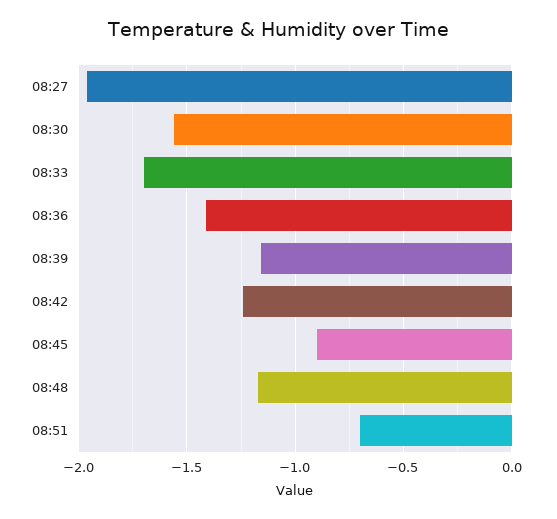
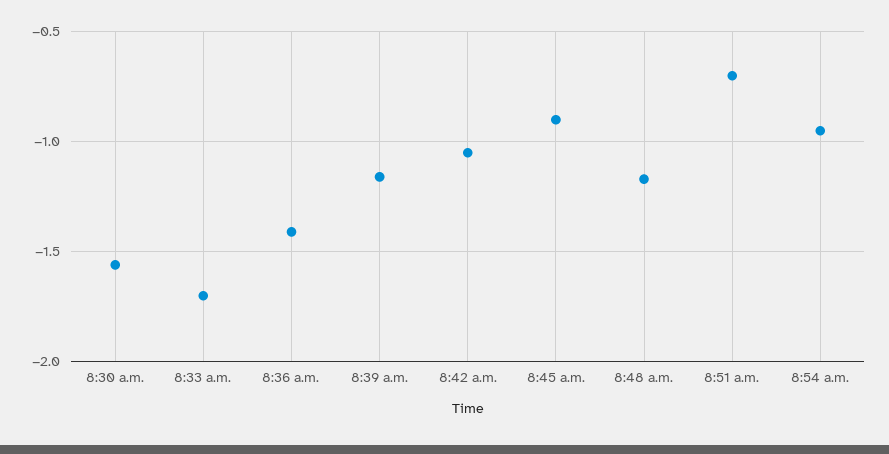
08:27: -1.95 -> none
08:42: -1.25 -> -1.05
8:54 a.m.: none -> -0.95

